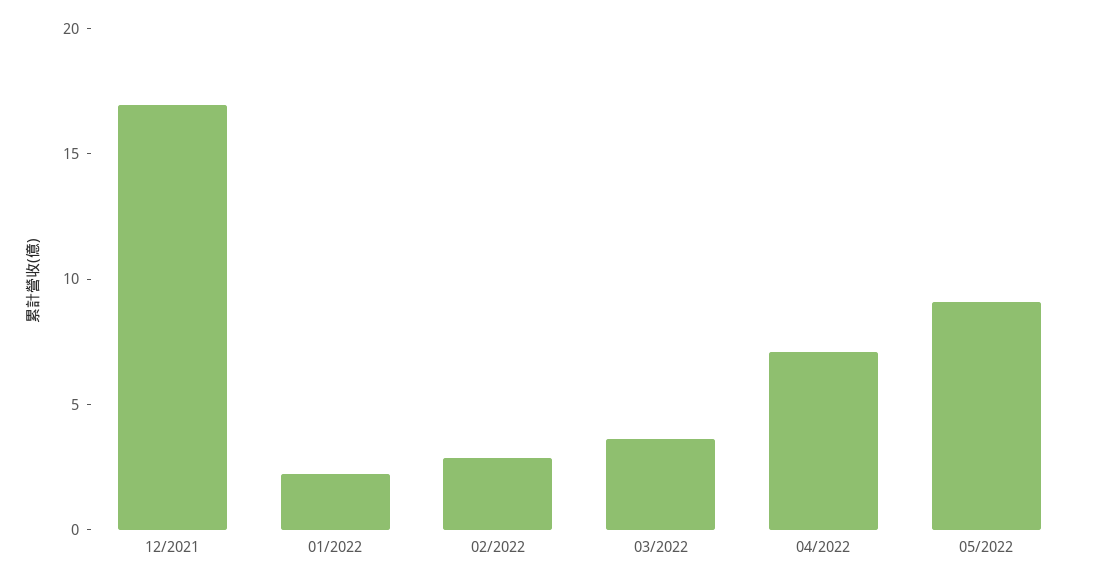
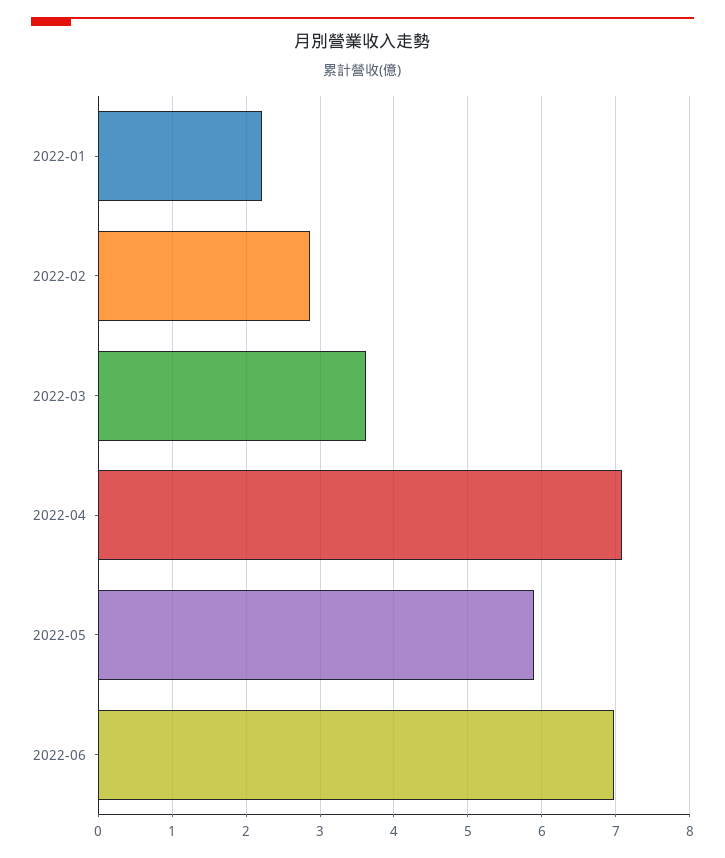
12/2021: 17 -> none
05/2022: 9 -> 5.9
2022-06: none -> 7

